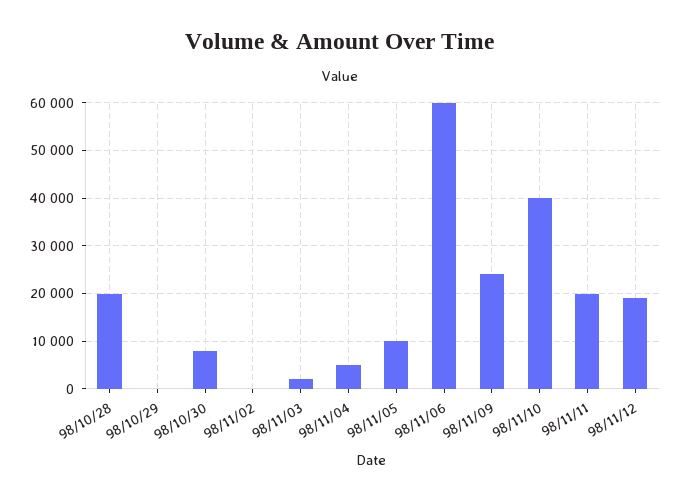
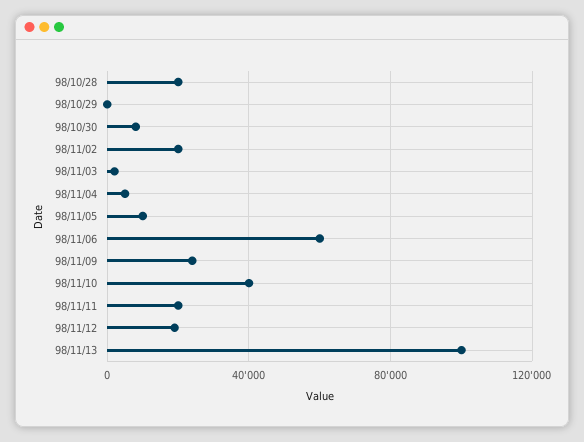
98/11/02: 0 -> 20000
98/11/13: none -> 100000

